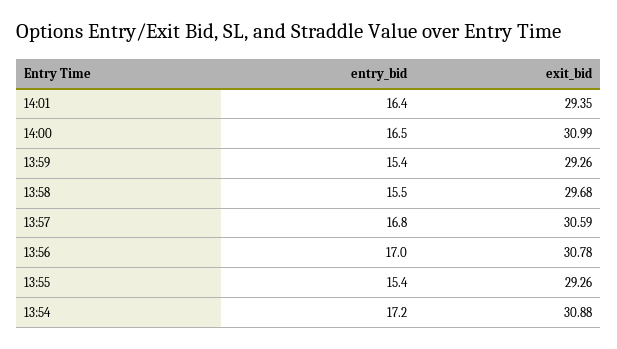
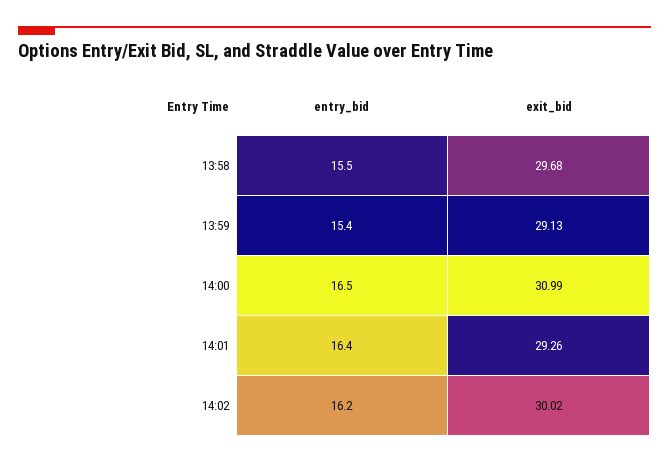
exit_bid, 14:01: 29.35 -> 29.26
exit_bid, 13:59: 29.26 -> 29.13
entry_bid, 13:57: 16.8 -> none
exit_bid, 13:57: 30.59 -> none
entry_bid, 13:56: 17 -> none
exit_bid, 13:56: 30.78 -> none
entry_bid, 13:55: 15.4 -> none
exit_bid, 13:55: 29.26 -> none
entry_bid, 13:54: 17.2 -> none
exit_bid, 13:54: 30.88 -> none
entry_bid, 14:02: none -> 16.2
exit_bid, 14:02: none -> 30.02

